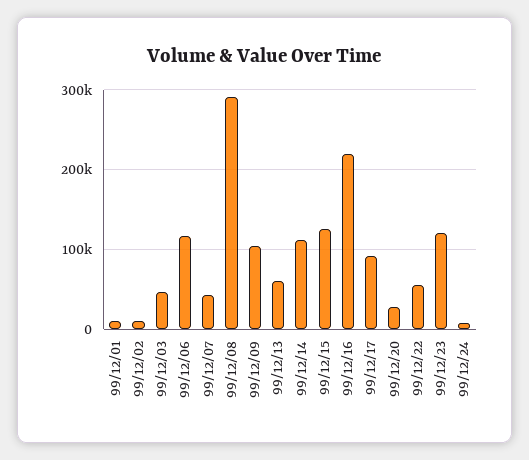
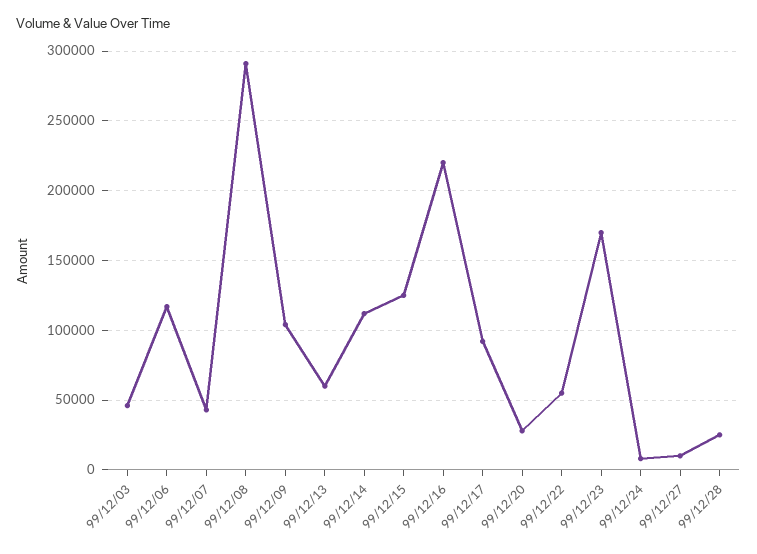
99/12/01: 10000 -> none
99/12/02: 10000 -> none
99/12/23: 120000 -> 170000
99/12/27: none -> 10000
99/12/28: none -> 25000

